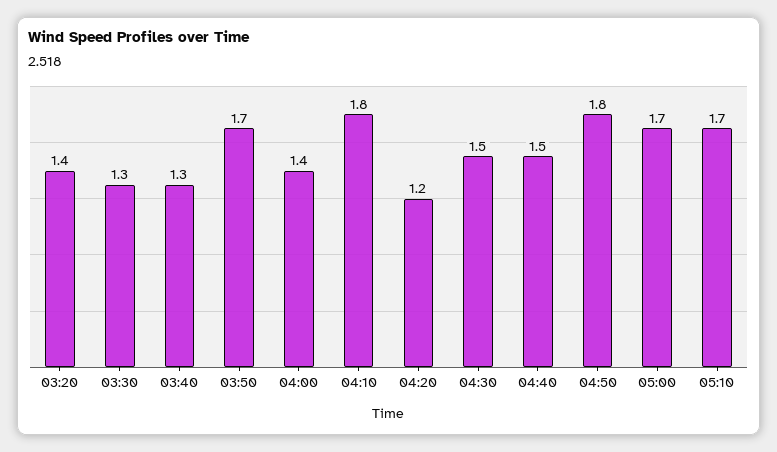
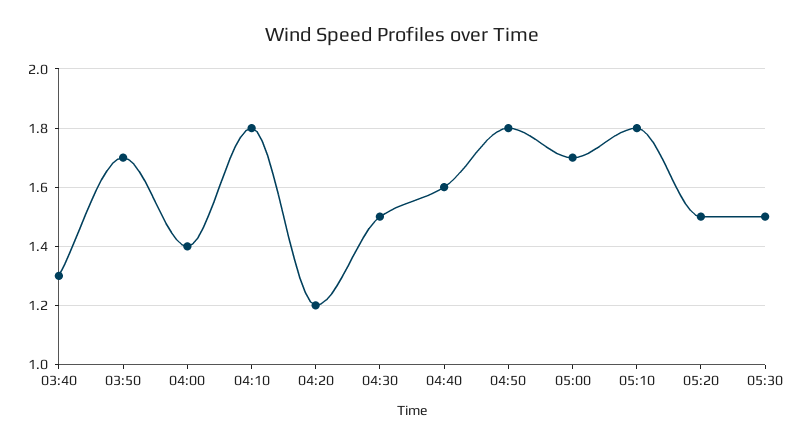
03:20: 1.4 -> none
03:30: 1.3 -> none
04:40: 1.5 -> 1.6
05:10: 1.7 -> 1.8
05:20: none -> 1.5
05:30: none -> 1.5

